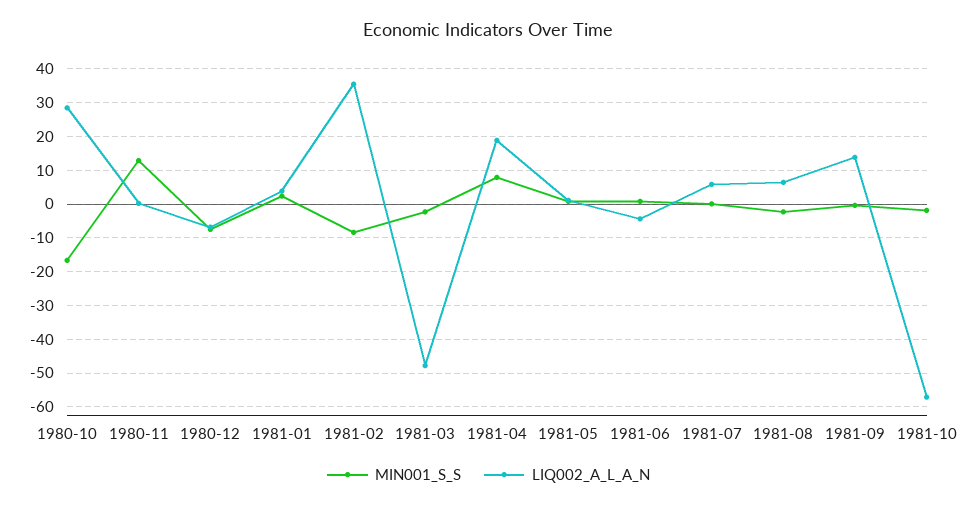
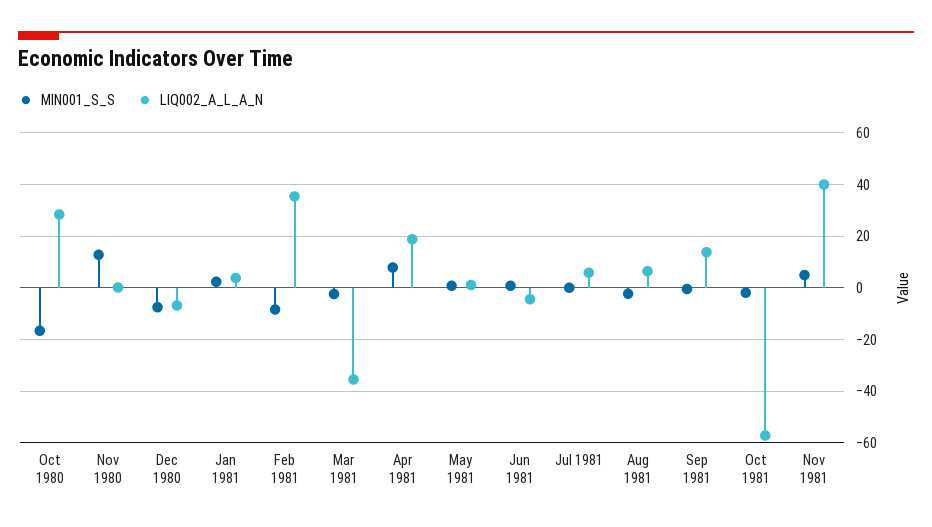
LIQ002_A_L_A_N, 1981-03: -48 -> -35
MIN001_S_S, Nov 1981: none -> 5
LIQ002_A_L_A_N, Nov 1981: none -> 40

